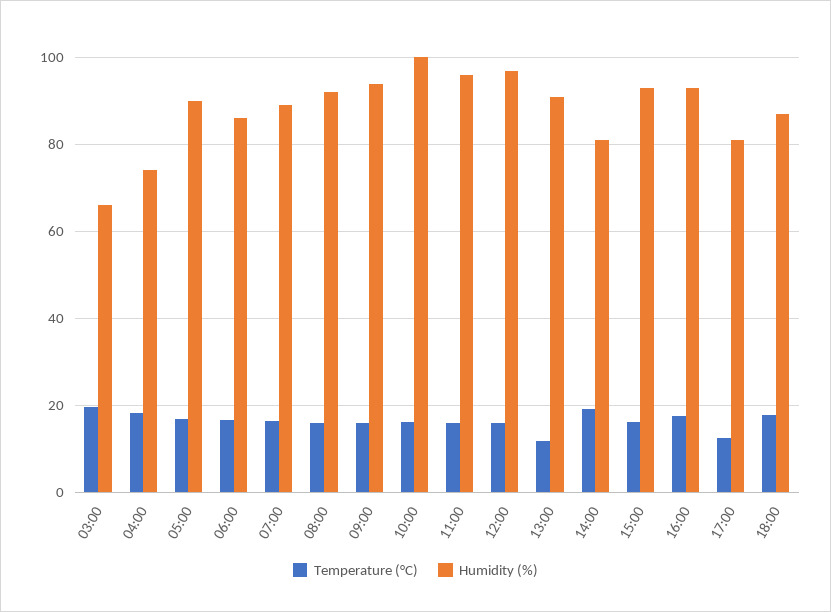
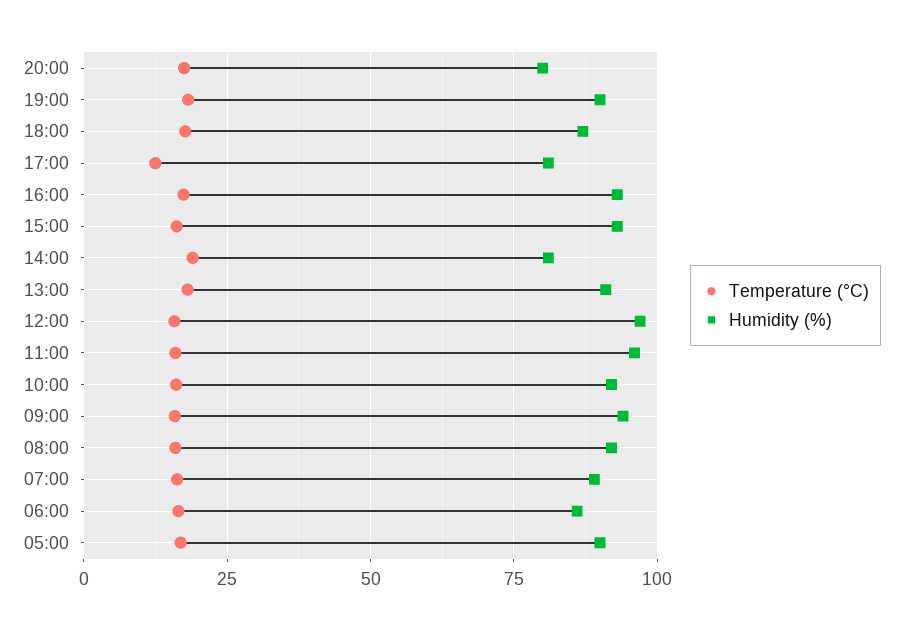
Temperature (°C), 03:00: 20 -> none
Humidity (%), 03:00: 66 -> none
Temperature (°C), 04:00: 18 -> none
Humidity (%), 04:00: 74 -> none
Humidity (%), 10:00: 100 -> 92.5
Temperature (°C), 13:00: 12 -> 17.5
Temperature (°C), 20:00: none -> 17.5
Humidity (%), 20:00: none -> 80
Temperature (°C), 19:00: none -> 17.5
Humidity (%), 19:00: none -> 90

